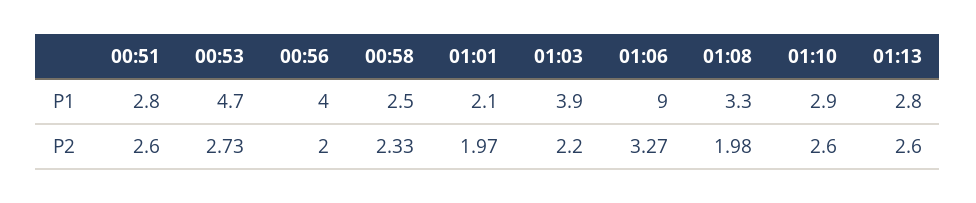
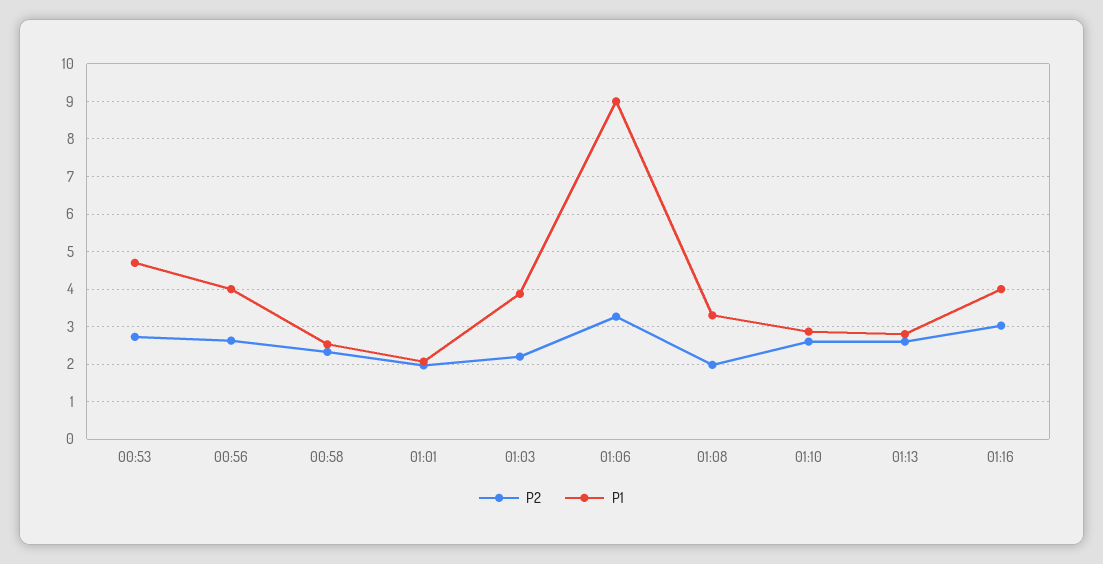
P1, 00:51: 2.8 -> none
P2, 00:51: 2.6 -> none
P2, 00:56: 2 -> 2.6
P2, 01:16: none -> 3
P1, 01:16: none -> 4

